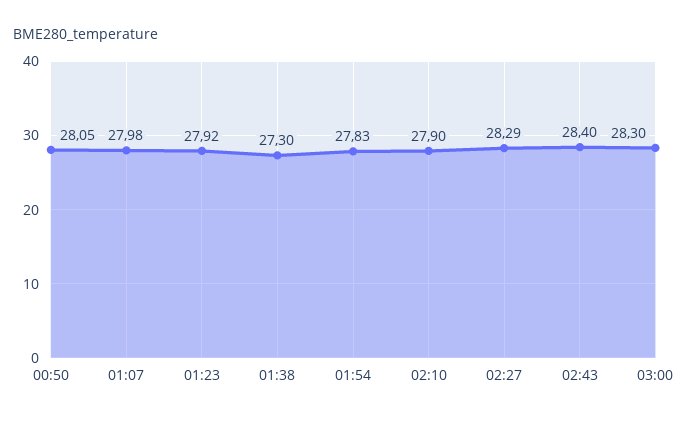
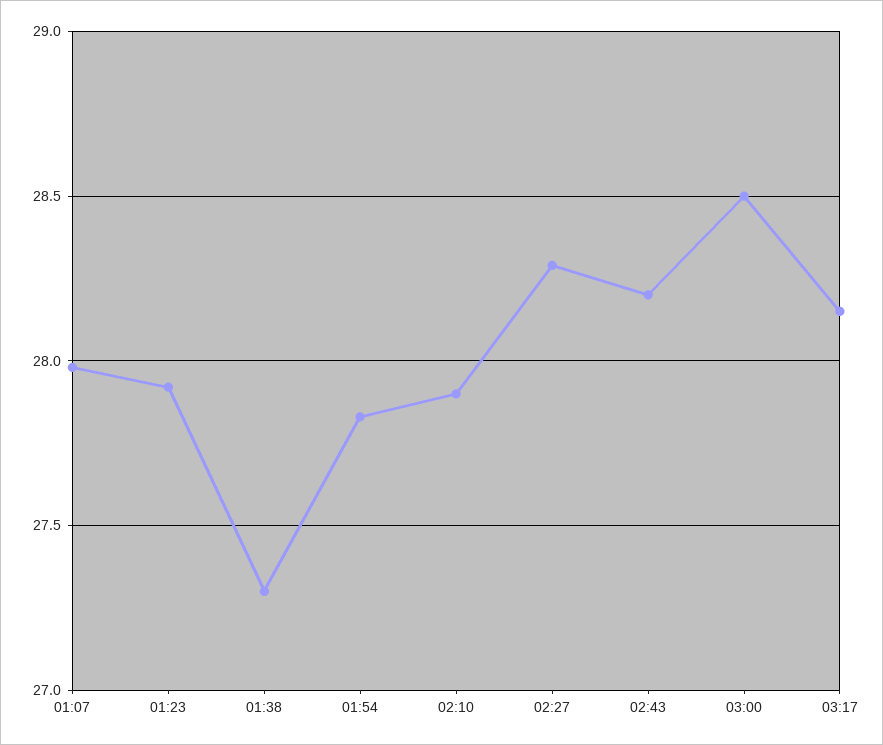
00:50: 28.05 -> none
02:43: 28.4 -> 28.2
03:00: 28.3 -> 28.5
03:17: none -> 28.15

